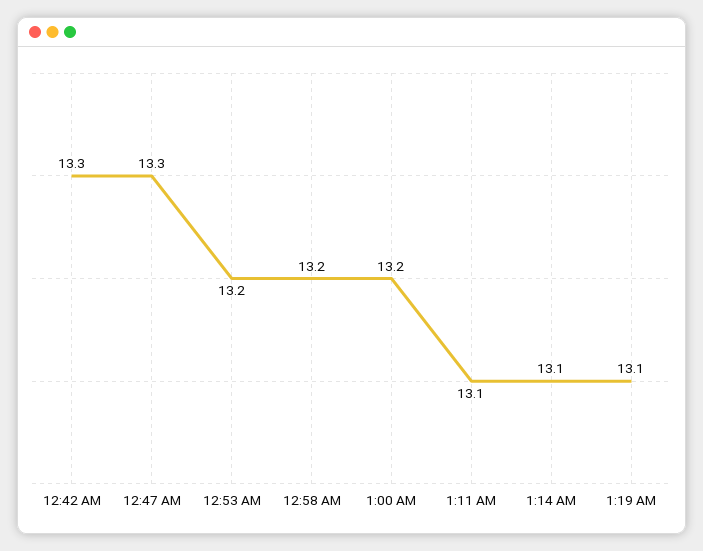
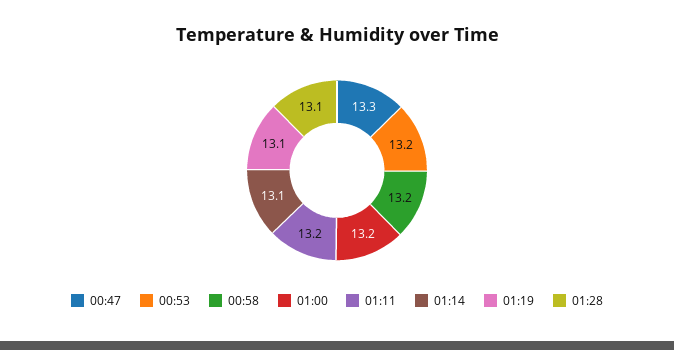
12:42 AM: 13.3 -> none
1:11 AM: 13.1 -> 13.2
01:28: none -> 13.1

